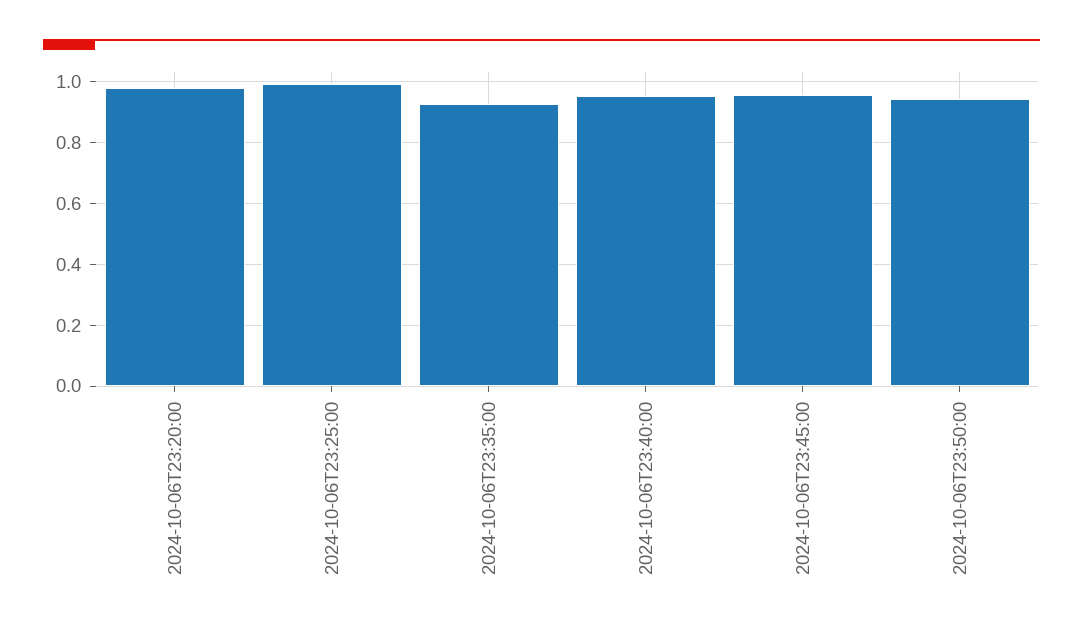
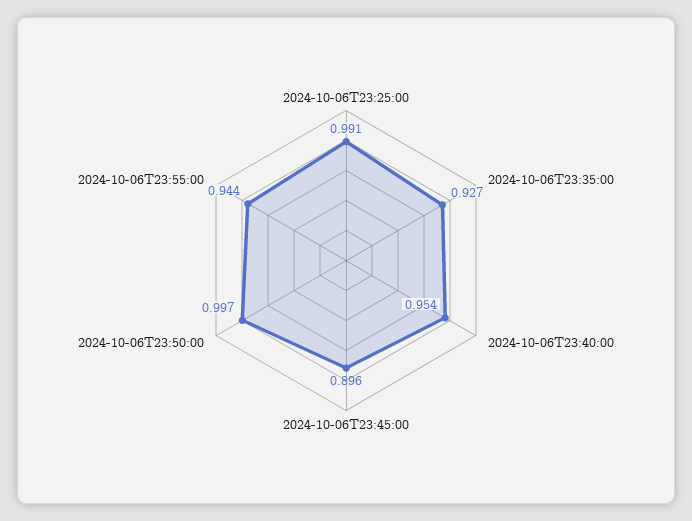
2024-10-06T23:20:00: 0.98 -> none
2024-10-06T23:45:00: 0.96 -> 0.896
2024-10-06T23:50:00: 0.94 -> 0.997
2024-10-06T23:55:00: none -> 0.944

